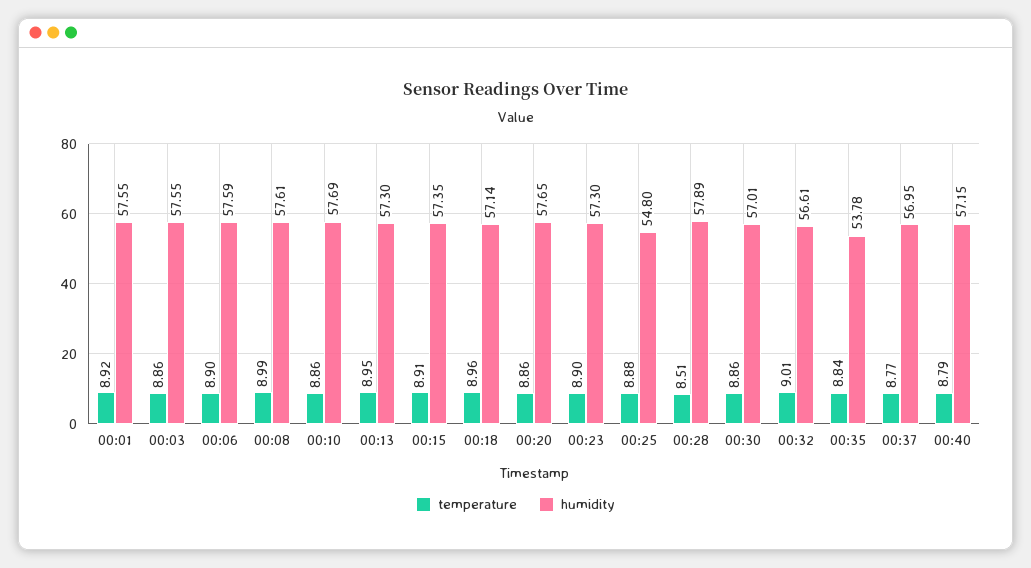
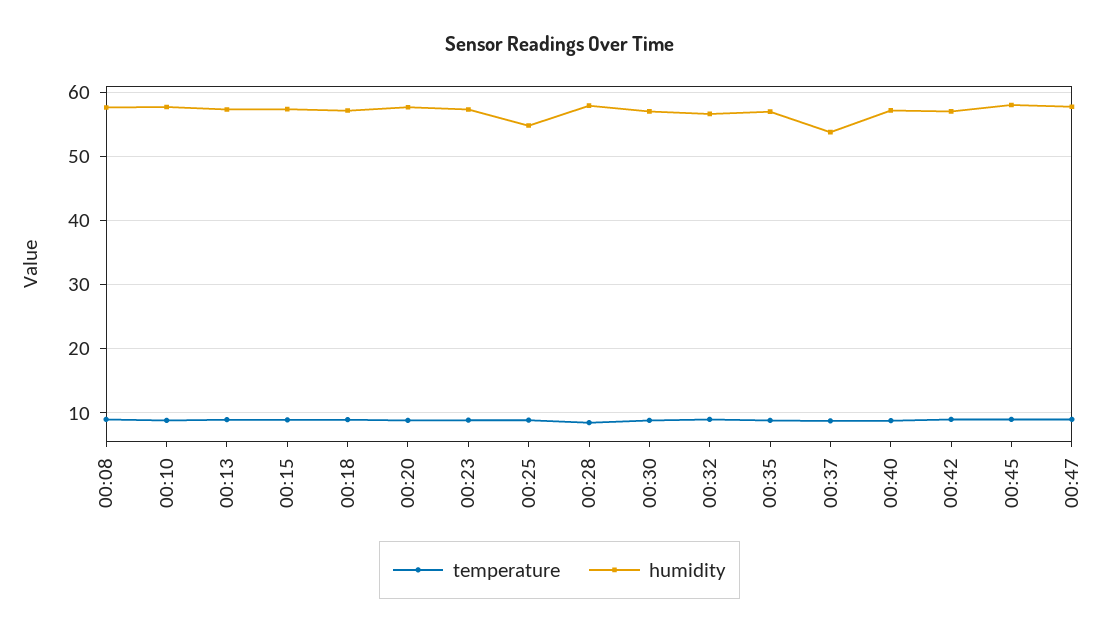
temperature, 00:01: 8.92 -> none
humidity, 00:01: 57.55 -> none
temperature, 00:03: 8.86 -> none
humidity, 00:03: 57.55 -> none
temperature, 00:06: 8.9 -> none
humidity, 00:06: 57.59 -> none
humidity, 00:35: 53.78 -> 57
humidity, 00:37: 56.95 -> 54
temperature, 00:42: none -> 9
humidity, 00:42: none -> 57
temperature, 00:45: none -> 9
humidity, 00:45: none -> 58
temperature, 00:47: none -> 9
humidity, 00:47: none -> 58

